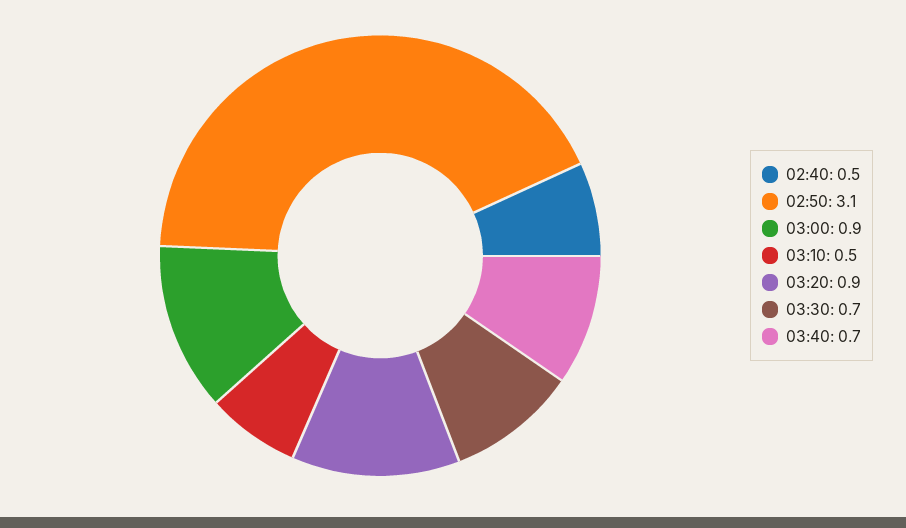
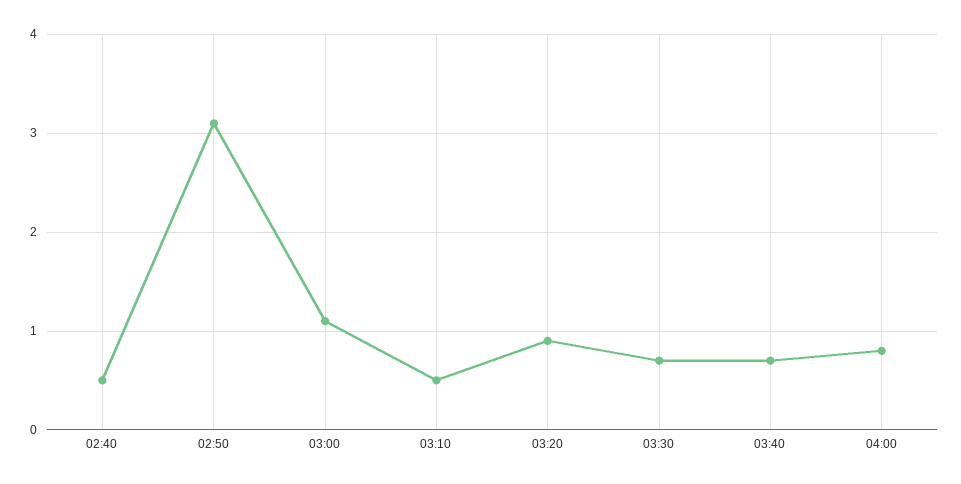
03:00: 0.9 -> 1.1
04:00: none -> 0.8

